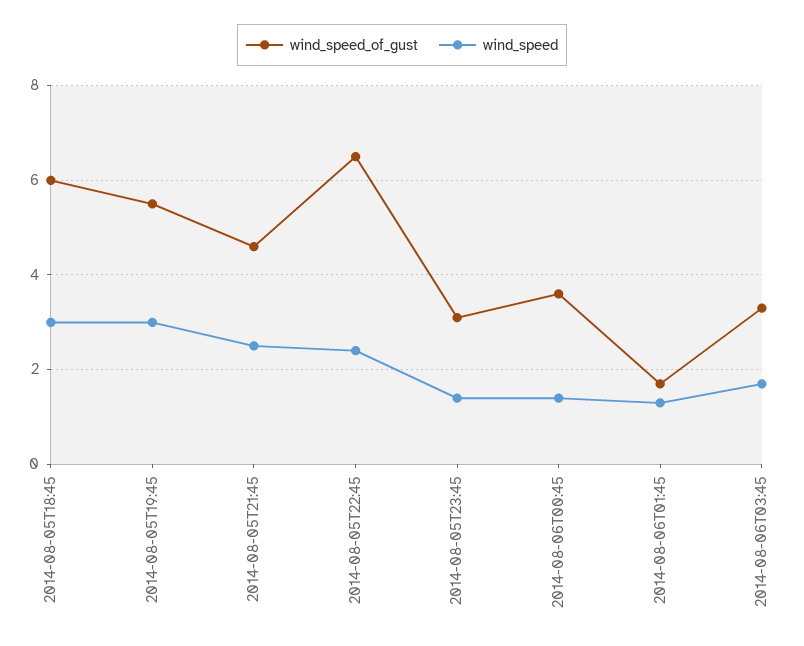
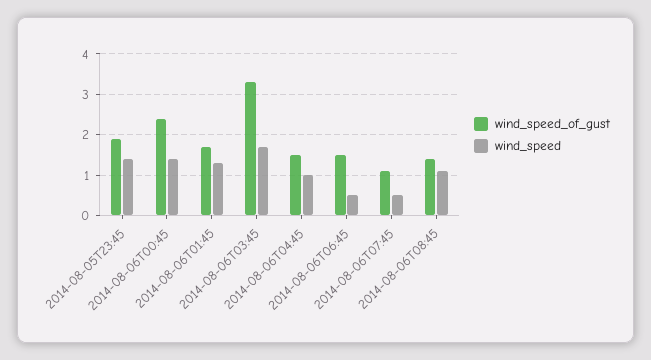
wind_speed_of_gust, 2014-08-05T18:45: 6 -> none
wind_speed, 2014-08-05T18:45: 3 -> none
wind_speed_of_gust, 2014-08-05T19:45: 5.5 -> none
wind_speed, 2014-08-05T19:45: 3 -> none
wind_speed_of_gust, 2014-08-05T21:45: 4.5 -> none
wind_speed, 2014-08-05T21:45: 2.5 -> none
wind_speed_of_gust, 2014-08-05T22:45: 6.5 -> none
wind_speed, 2014-08-05T22:45: 2.5 -> none
wind_speed_of_gust, 2014-08-05T23:45: 3 -> 2
wind_speed_of_gust, 2014-08-06T00:45: 3.5 -> 2.5
wind_speed_of_gust, 2014-08-06T04:45: none -> 1.5
wind_speed, 2014-08-06T04:45: none -> 1
wind_speed_of_gust, 2014-08-06T06:45: none -> 1.5
wind_speed, 2014-08-06T06:45: none -> 0.5
wind_speed_of_gust, 2014-08-06T07:45: none -> 1
wind_speed, 2014-08-06T07:45: none -> 0.5
wind_speed_of_gust, 2014-08-06T08:45: none -> 1.5
wind_speed, 2014-08-06T08:45: none -> 1

